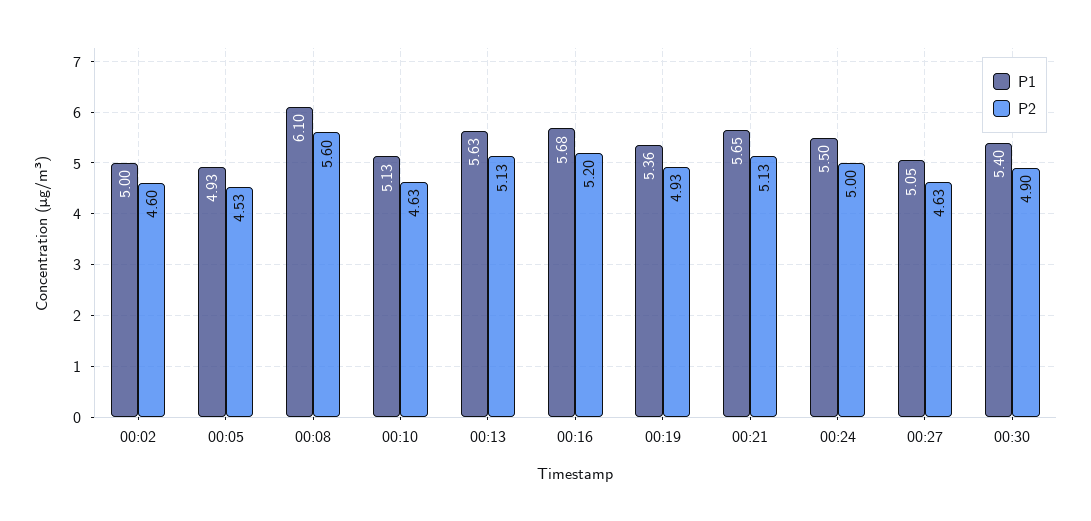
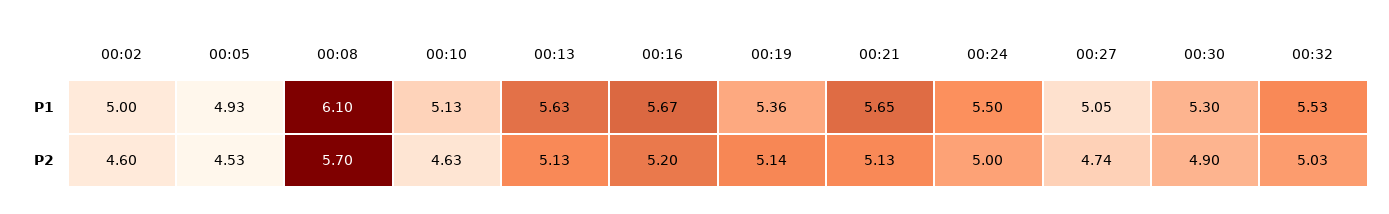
P2, 00:08: 5.6 -> 5.7
P1, 00:16: 5.68 -> 5.67
P2, 00:19: 4.93 -> 5.14
P2, 00:27: 4.63 -> 4.74
P1, 00:30: 5.4 -> 5.3
P1, 00:32: none -> 5.53
P2, 00:32: none -> 5.03

